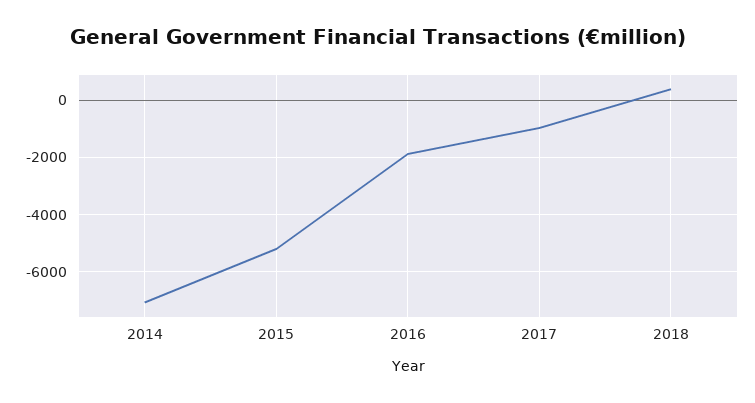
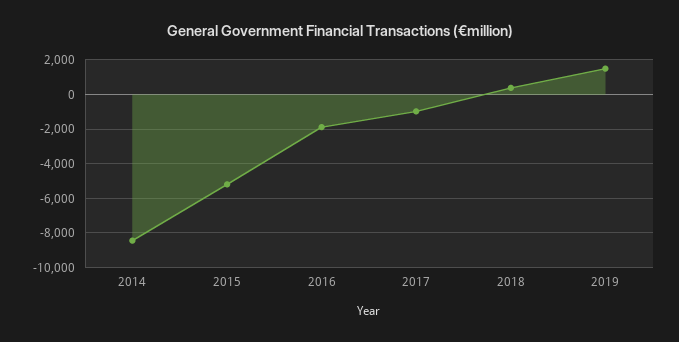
2014: -7000 -> -8500
2019: none -> 1500

